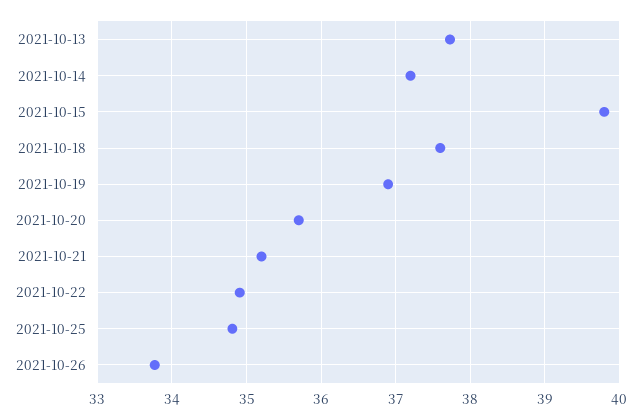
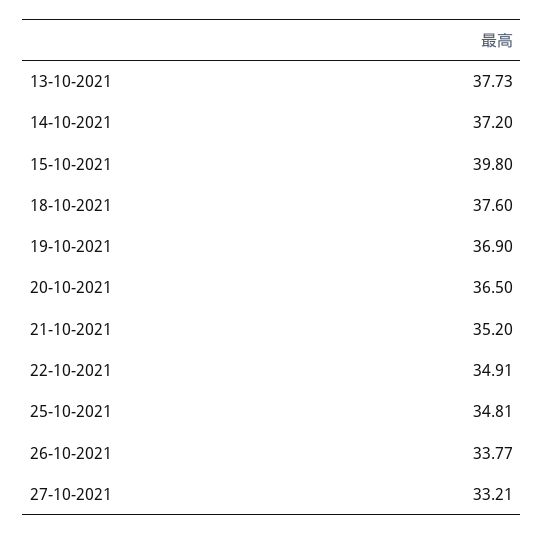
2021-10-20: 35.7 -> 36.5
27-10-2021: none -> 33.21

